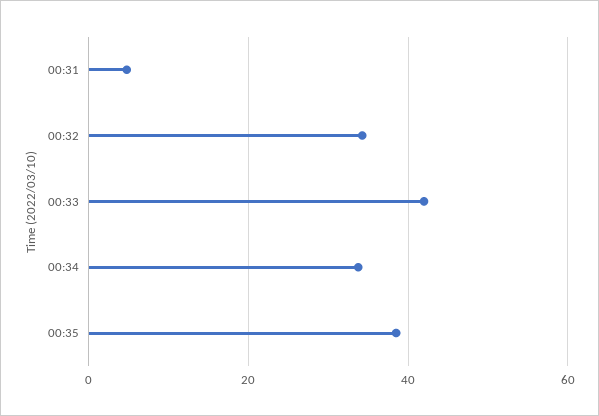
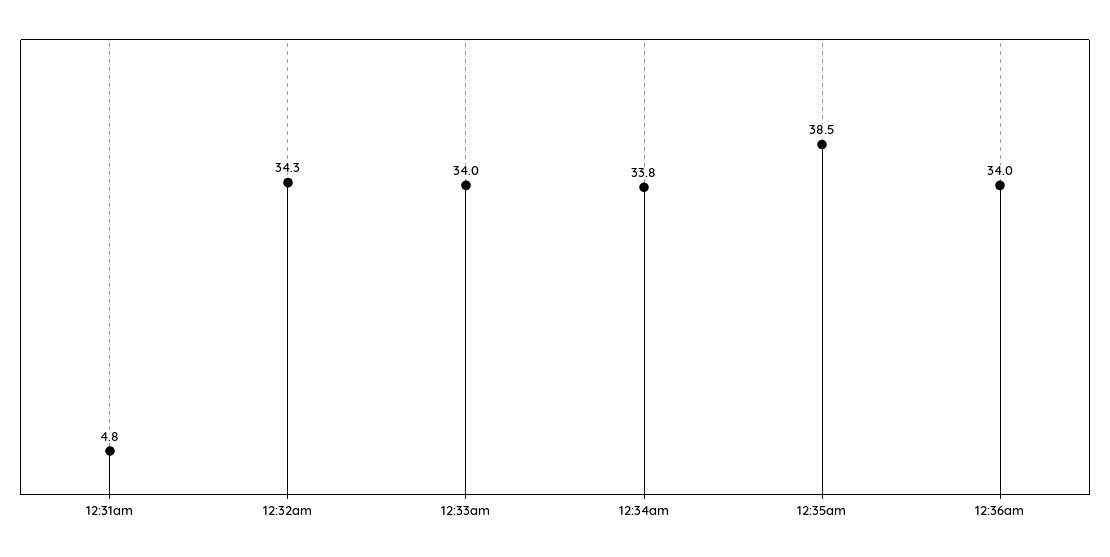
00:33: 42 -> 34
12:36am: none -> 34

